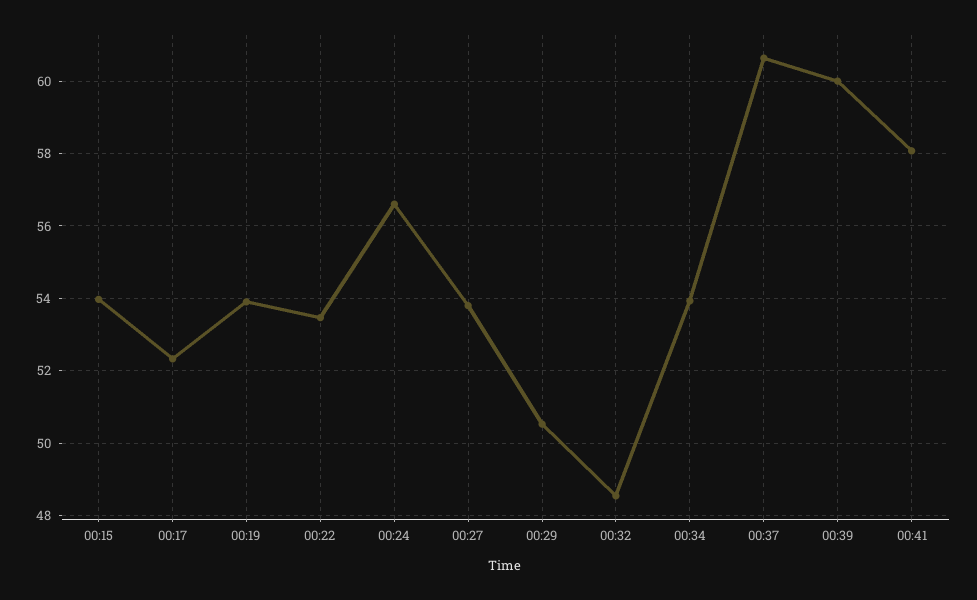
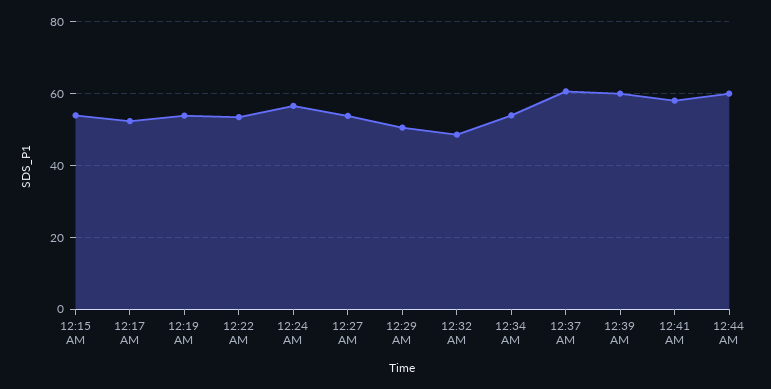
12:44 AM: none -> 60

